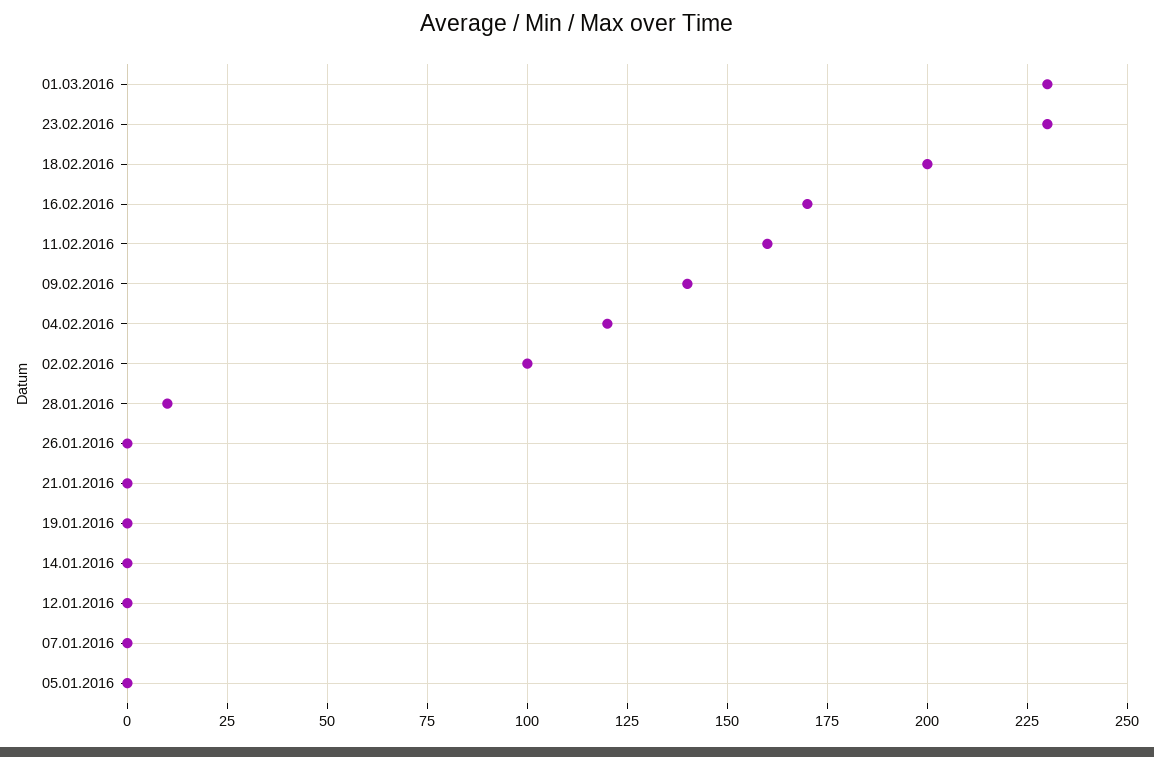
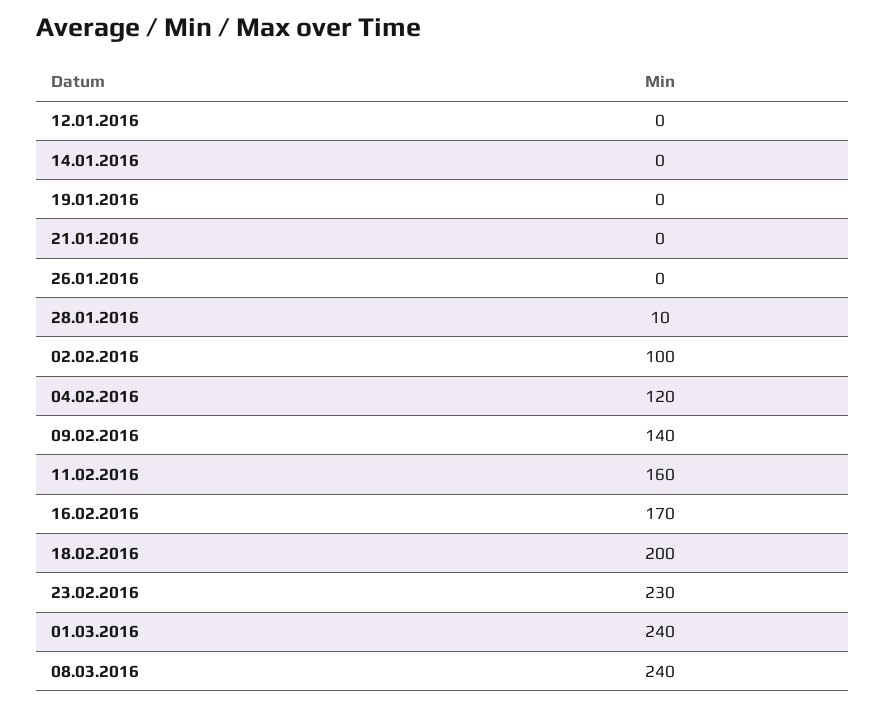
01.03.2016: 230 -> 240
07.01.2016: 0 -> none
05.01.2016: 0 -> none
08.03.2016: none -> 240

